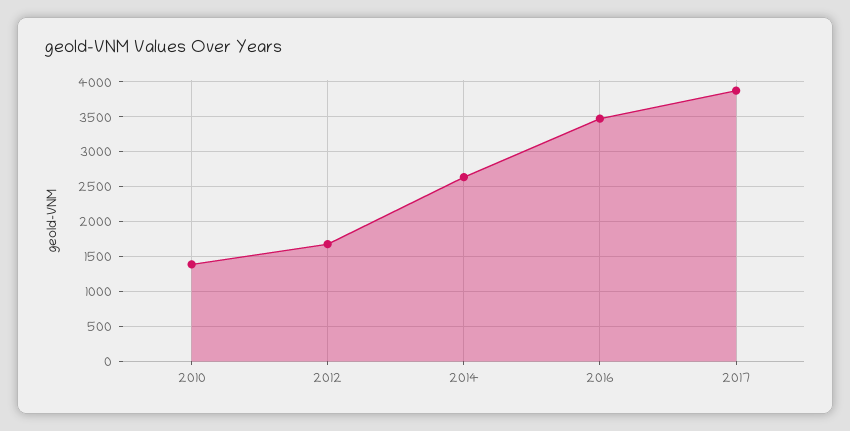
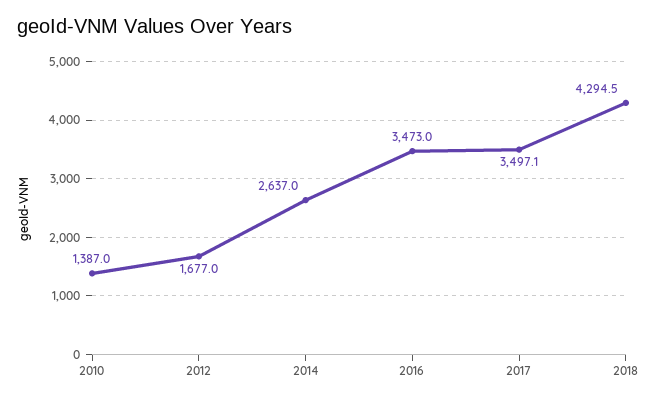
2017: 3900 -> 3497.1
2018: none -> 4294.5

